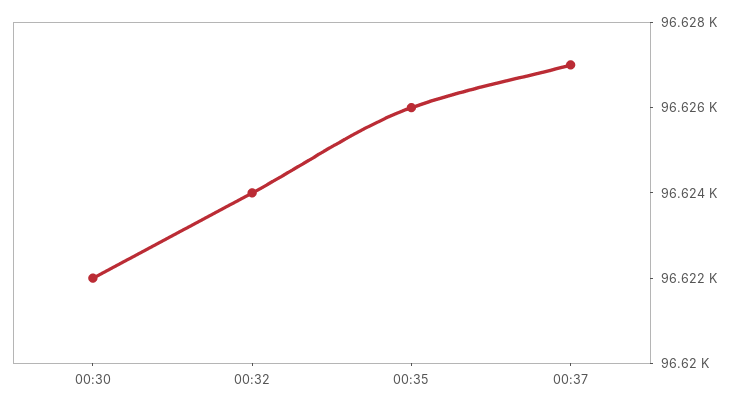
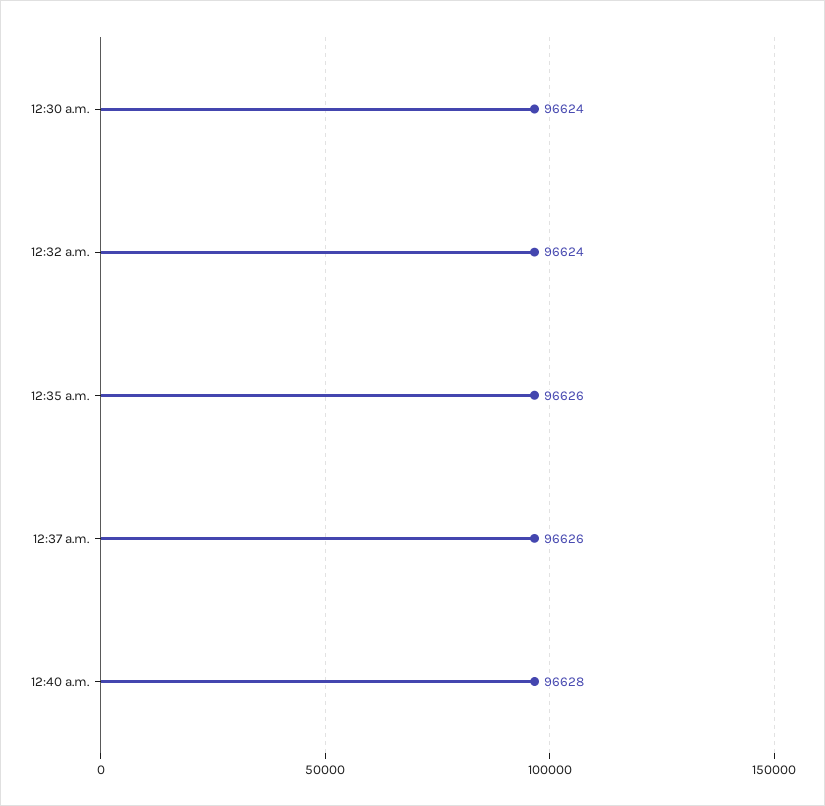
00:30: 96622 -> 96624
00:37: 96627 -> 96626
12:40 a.m.: none -> 96628

